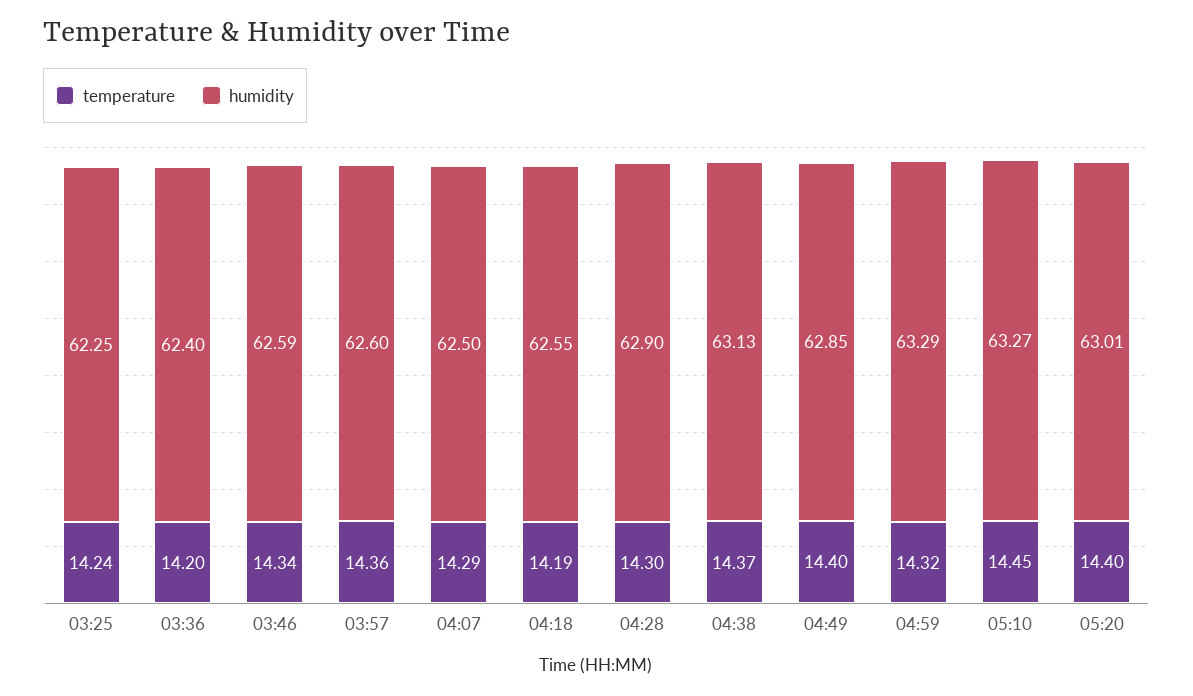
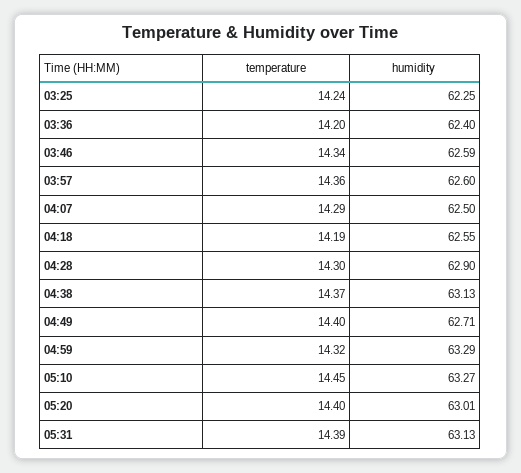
humidity, 04:49: 62.85 -> 62.71
temperature, 05:31: none -> 14.39
humidity, 05:31: none -> 63.13

